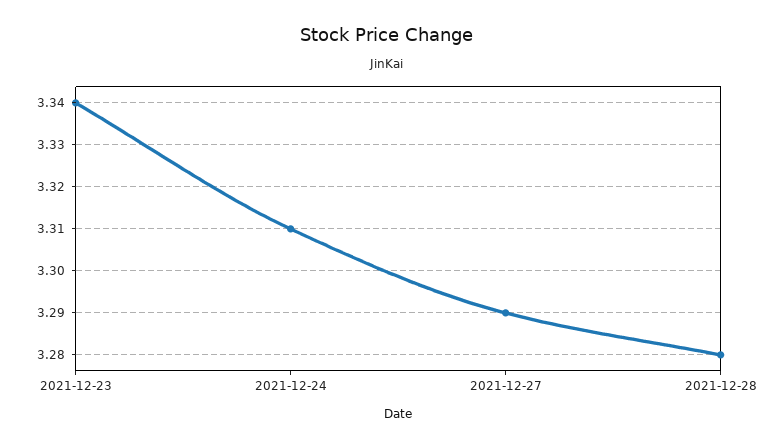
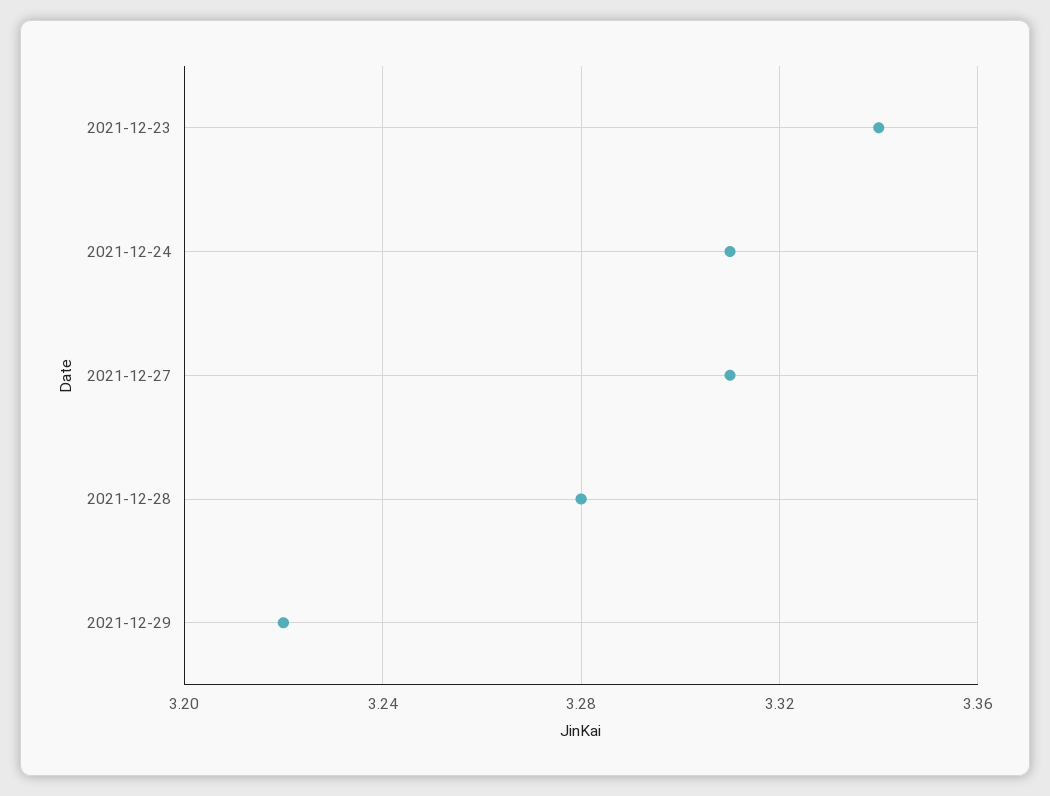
2021-12-27: 3.29 -> 3.31
2021-12-29: none -> 3.22

